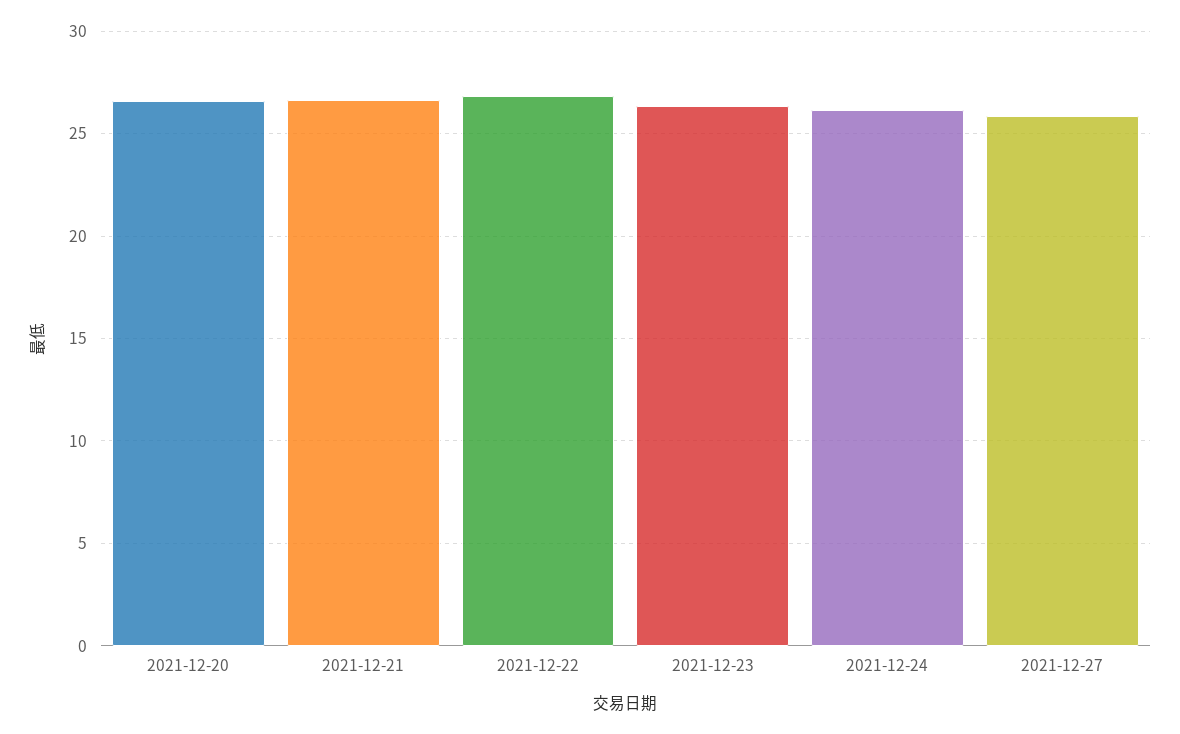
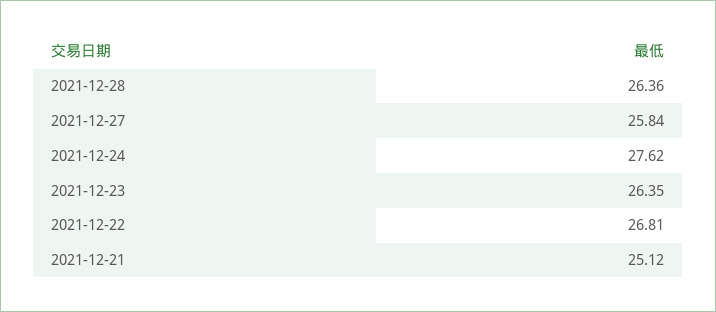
2021-12-20: 26.5 -> none
2021-12-21: 26.5 -> 25.12
2021-12-24: 26 -> 27.62
2021-12-28: none -> 26.36

